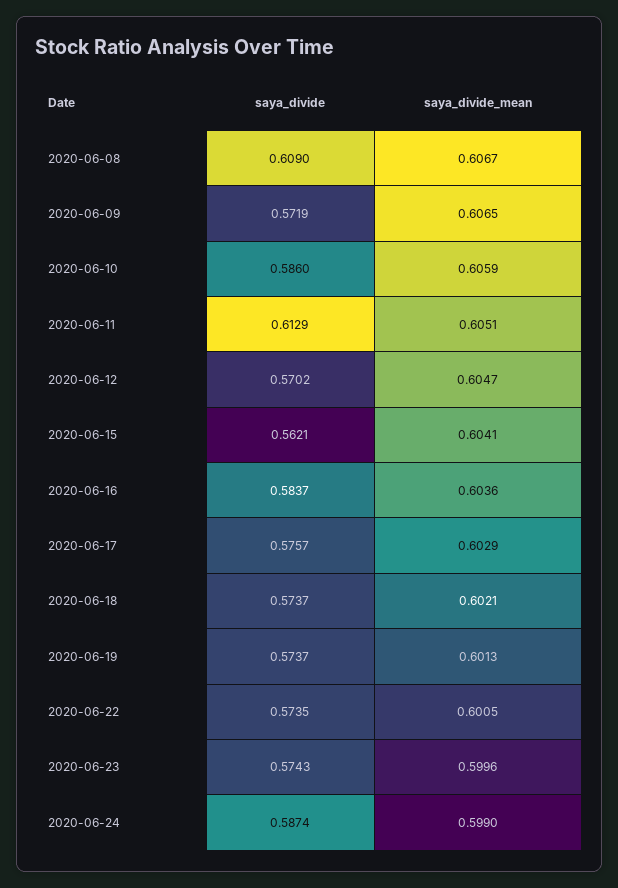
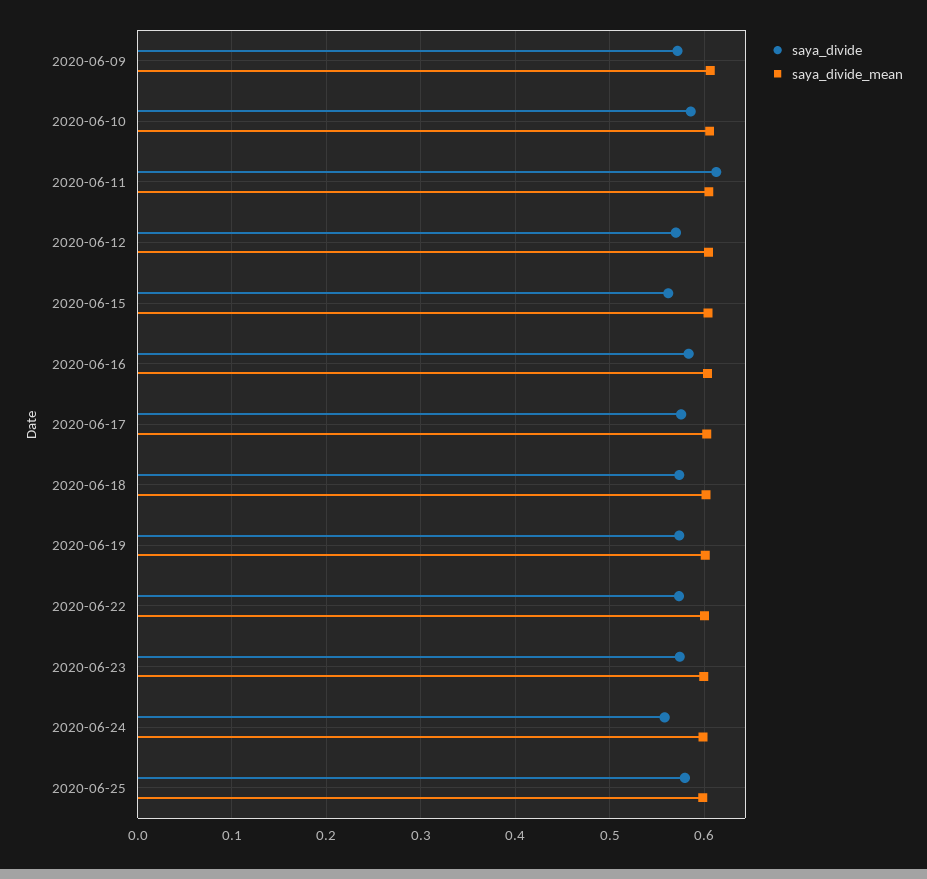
saya_divide, 2020-06-08: 0.609 -> none
saya_divide_mean, 2020-06-08: 0.6067 -> none
saya_divide, 2020-06-24: 0.5874 -> 0.56
saya_divide, 2020-06-25: none -> 0.58
saya_divide_mean, 2020-06-25: none -> 0.6

